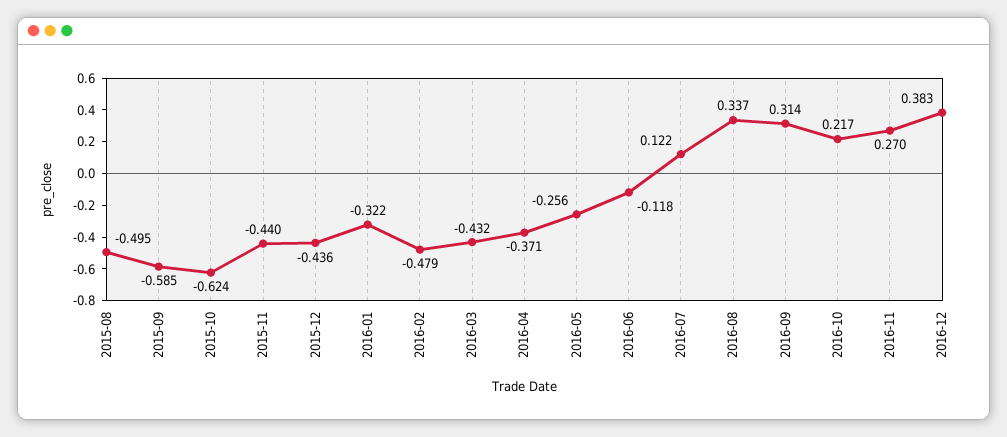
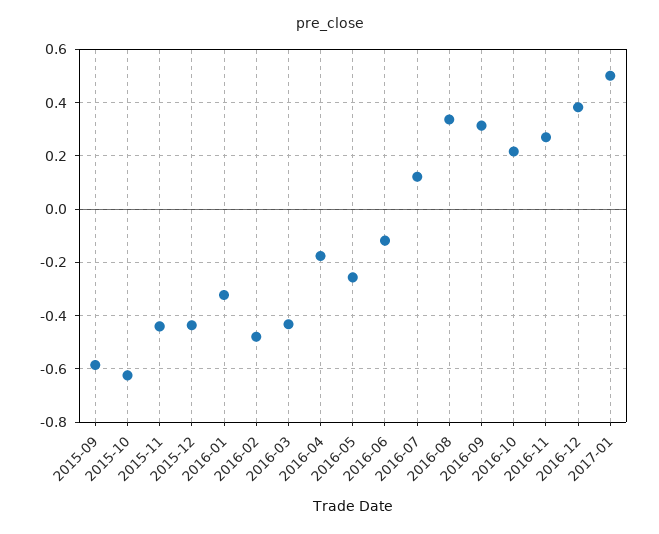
2015-08: -0.495 -> none
2016-04: -0.371 -> -0.175
2017-01: none -> 0.5

